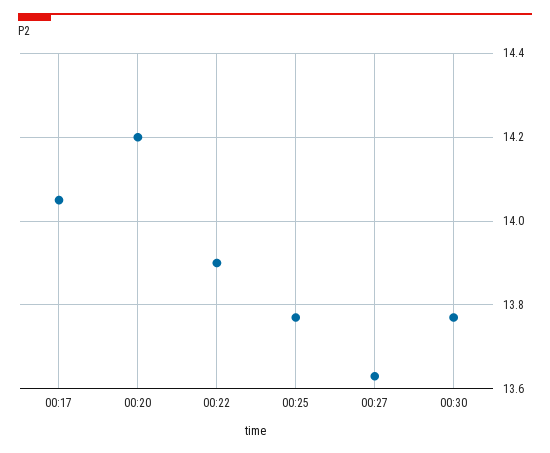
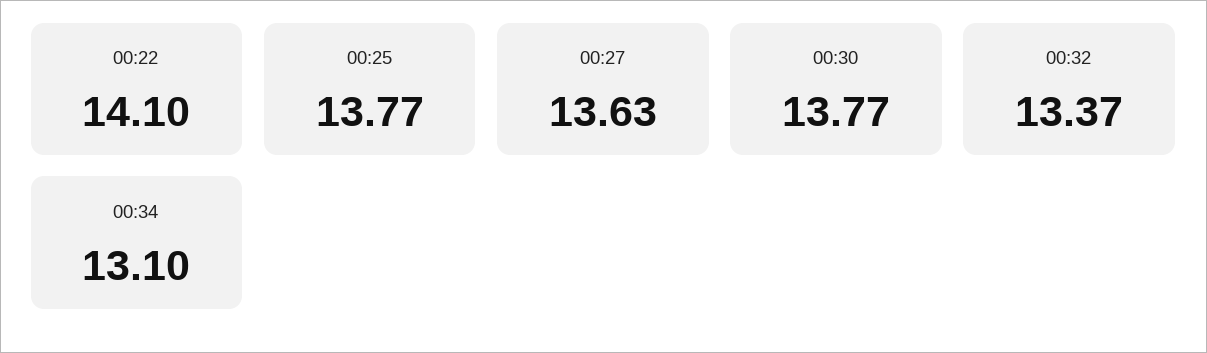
00:17: 14.05 -> none
00:20: 14.2 -> none
00:22: 13.9 -> 14.1
00:32: none -> 13.37
00:34: none -> 13.1

